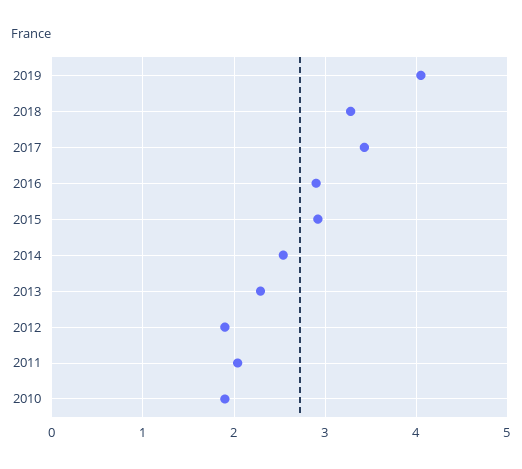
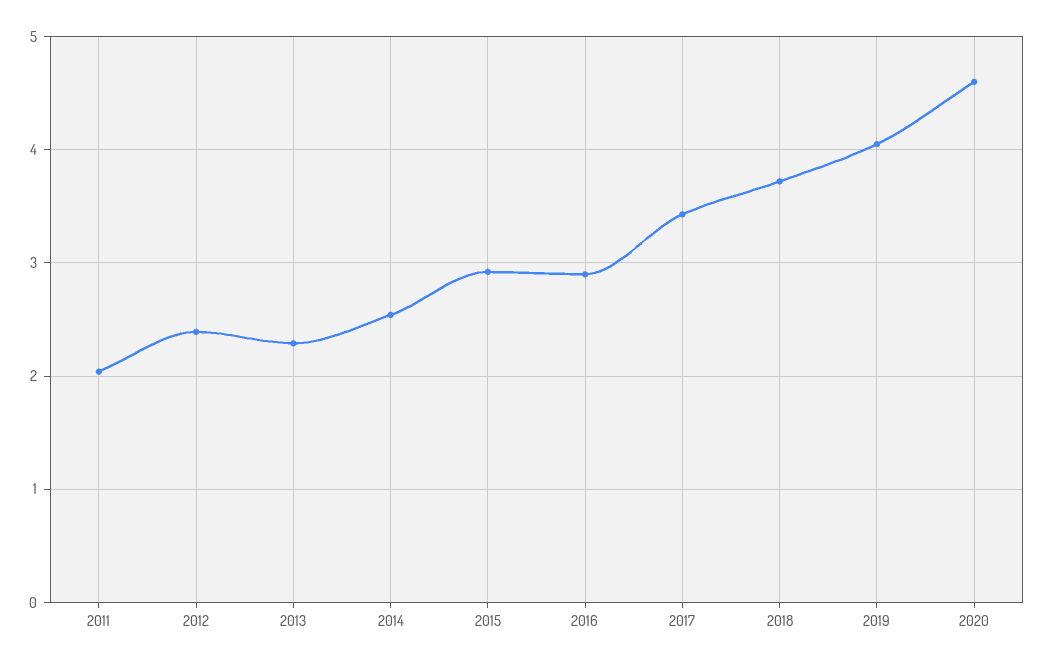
2018: 3.3 -> 3.7
2012: 1.9 -> 2.4
2010: 1.9 -> none
2020: none -> 4.6

